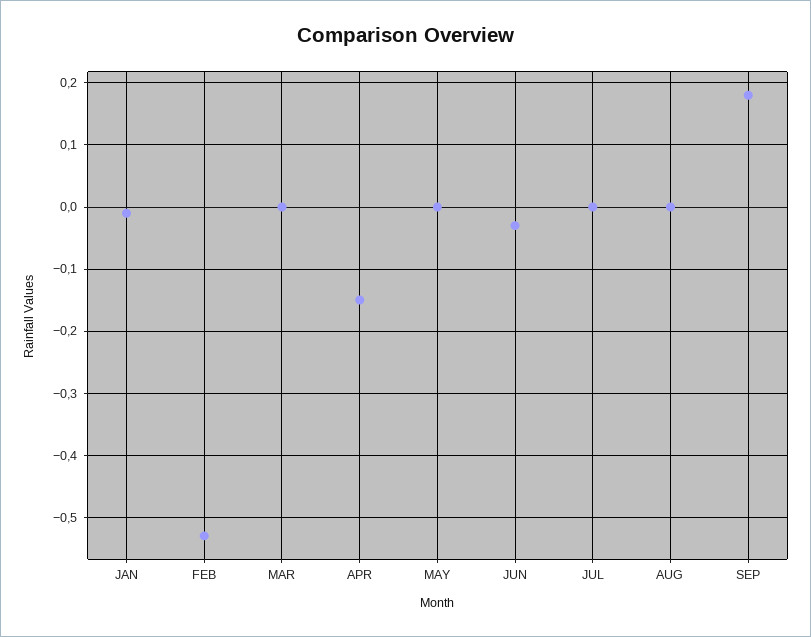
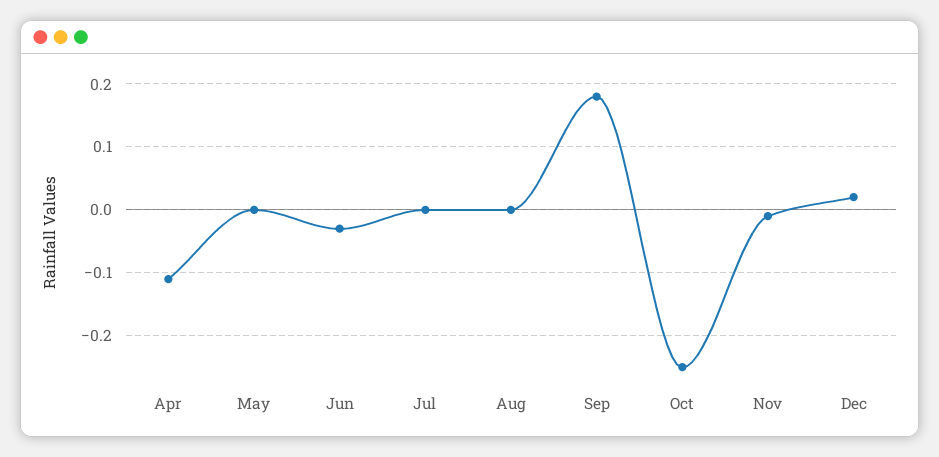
JAN: -0.01 -> none
FEB: -0.53 -> none
MAR: 0 -> none
APR: -0.15 -> -0.11
Oct: none -> -0.25
Nov: none -> -0.01
Dec: none -> 0.02

